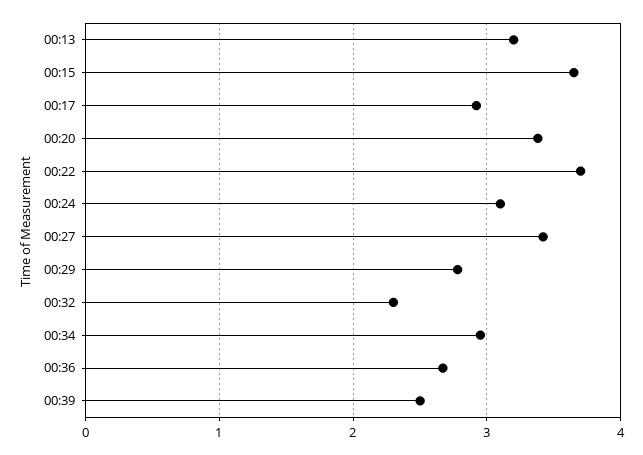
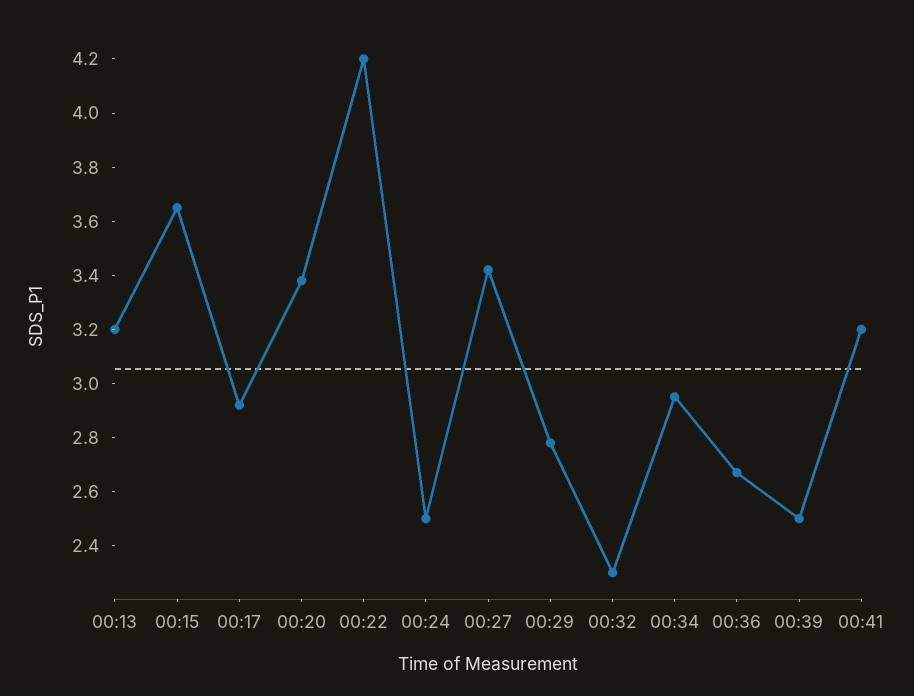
00:22: 3.7 -> 4.2
00:24: 3.1 -> 2.5
00:41: none -> 3.2

